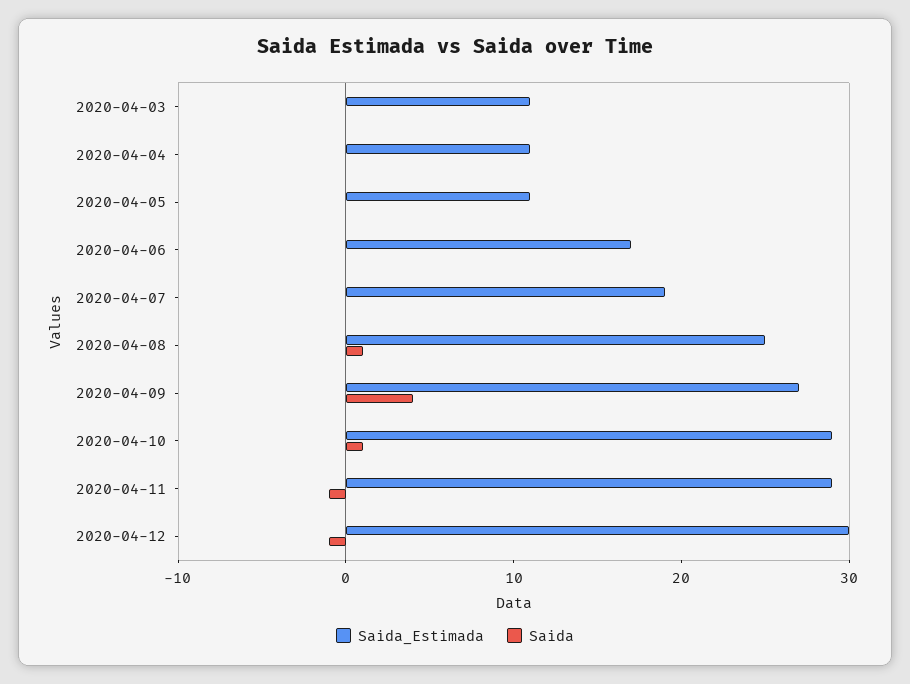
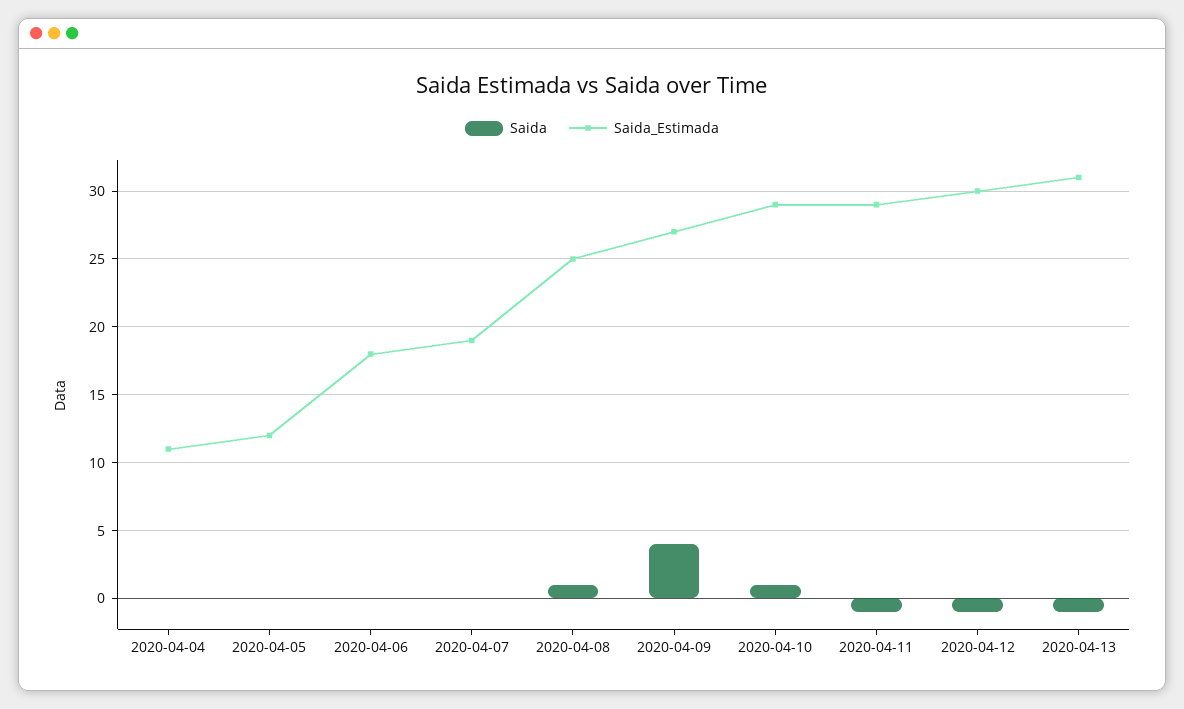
Saida_Estimada, 2020-04-03: 11 -> none
Saida, 2020-04-03: 0 -> none
Saida_Estimada, 2020-04-05: 11 -> 12
Saida_Estimada, 2020-04-06: 17 -> 18
Saida, 2020-04-13: none -> -1
Saida_Estimada, 2020-04-13: none -> 31

